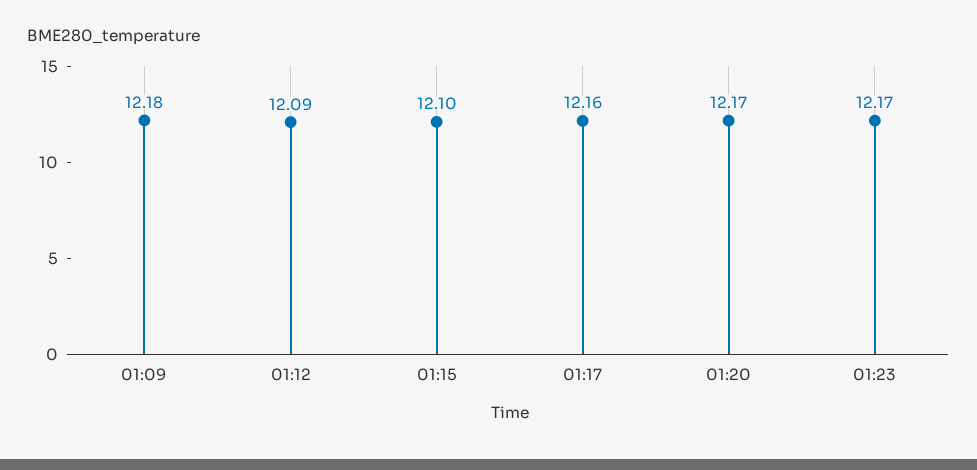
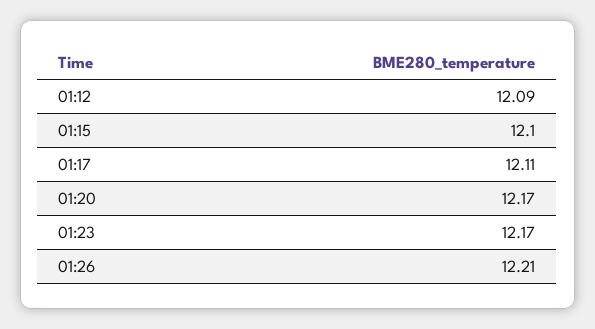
01:09: 12.18 -> none
01:17: 12.16 -> 12.11
01:26: none -> 12.21

